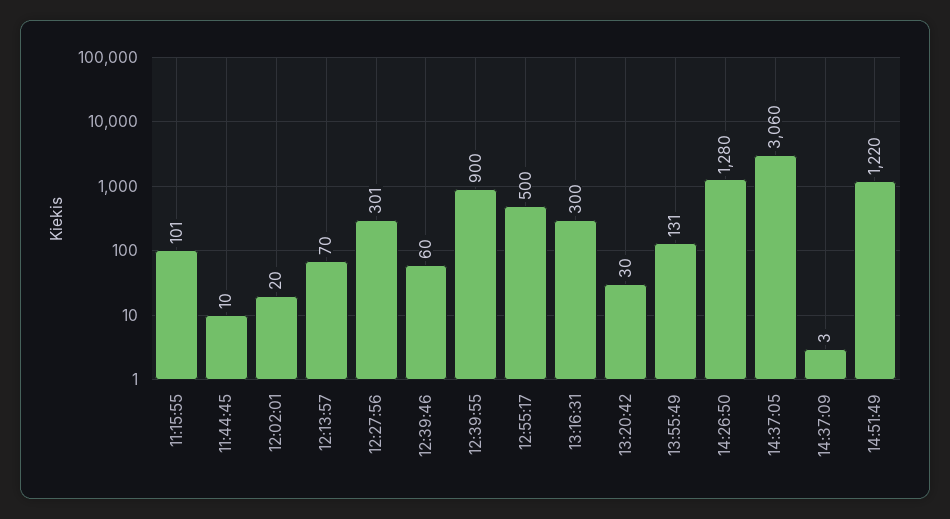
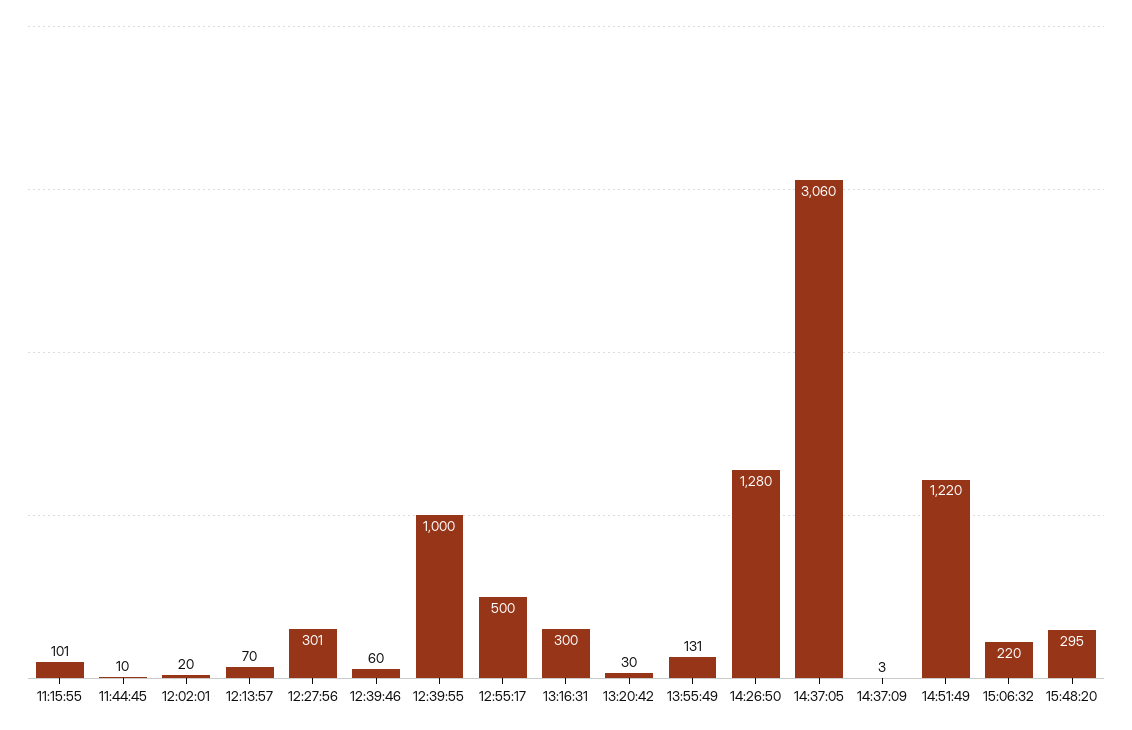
12:39:55: 900 -> 1000
15:06:32: none -> 220
15:48:20: none -> 295

